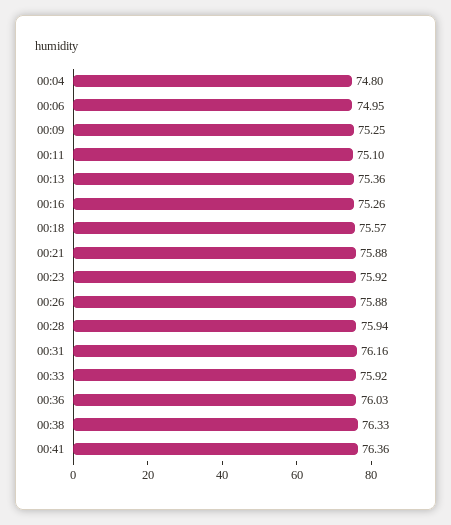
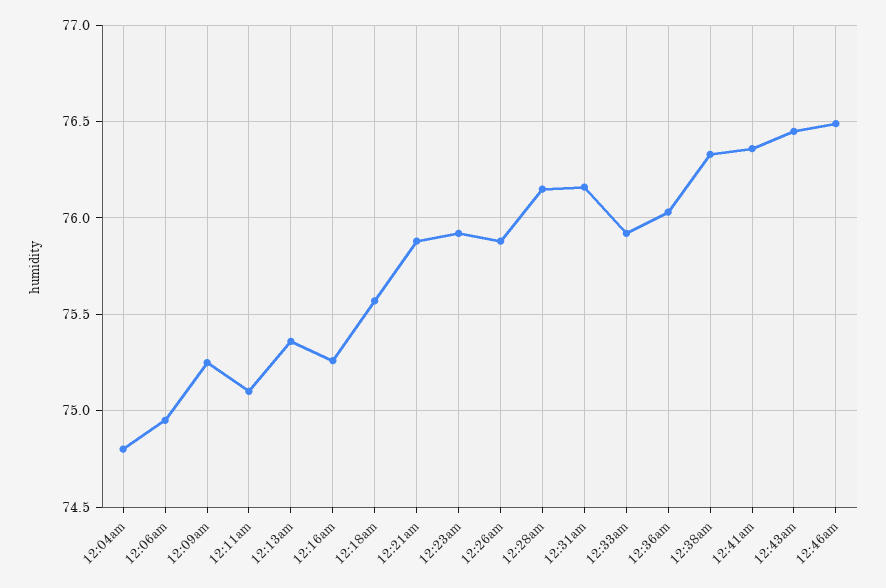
00:28: 75.94 -> 76.15
12:43am: none -> 76.45
12:46am: none -> 76.5

